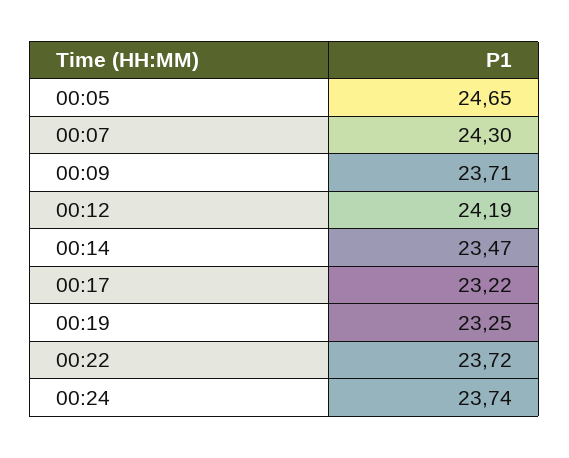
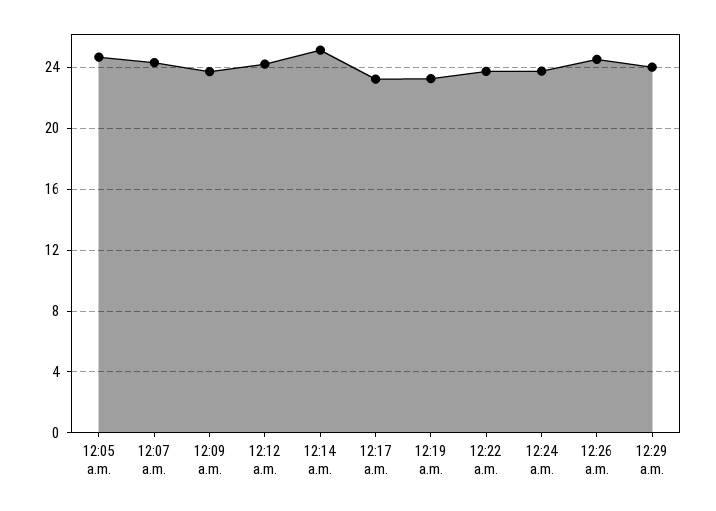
00:14: 23.47 -> 25
12:26 a.m.: none -> 24.5
12:29 a.m.: none -> 24

